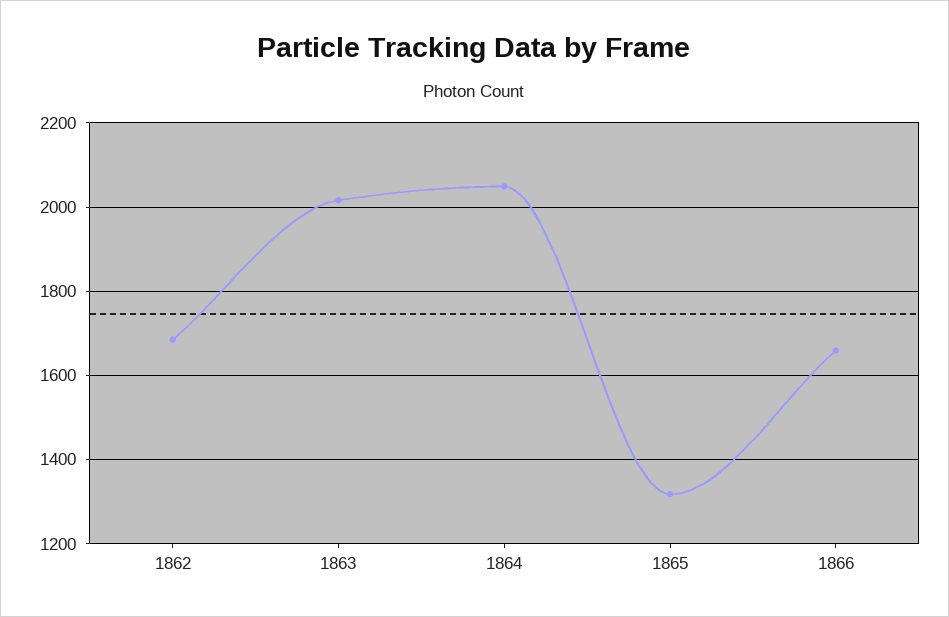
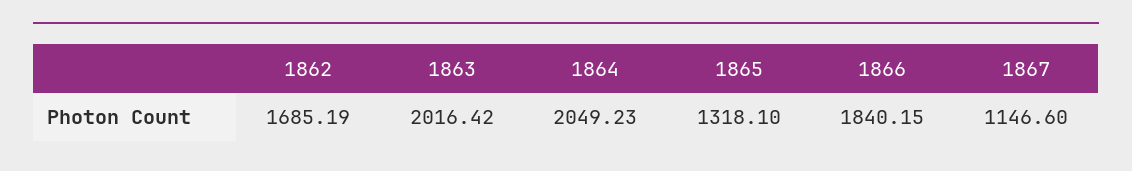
1866: 1660 -> 1840.15
1867: none -> 1146.6

